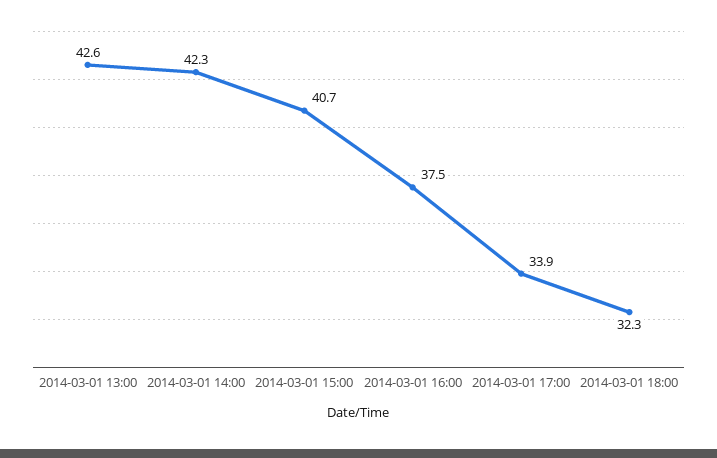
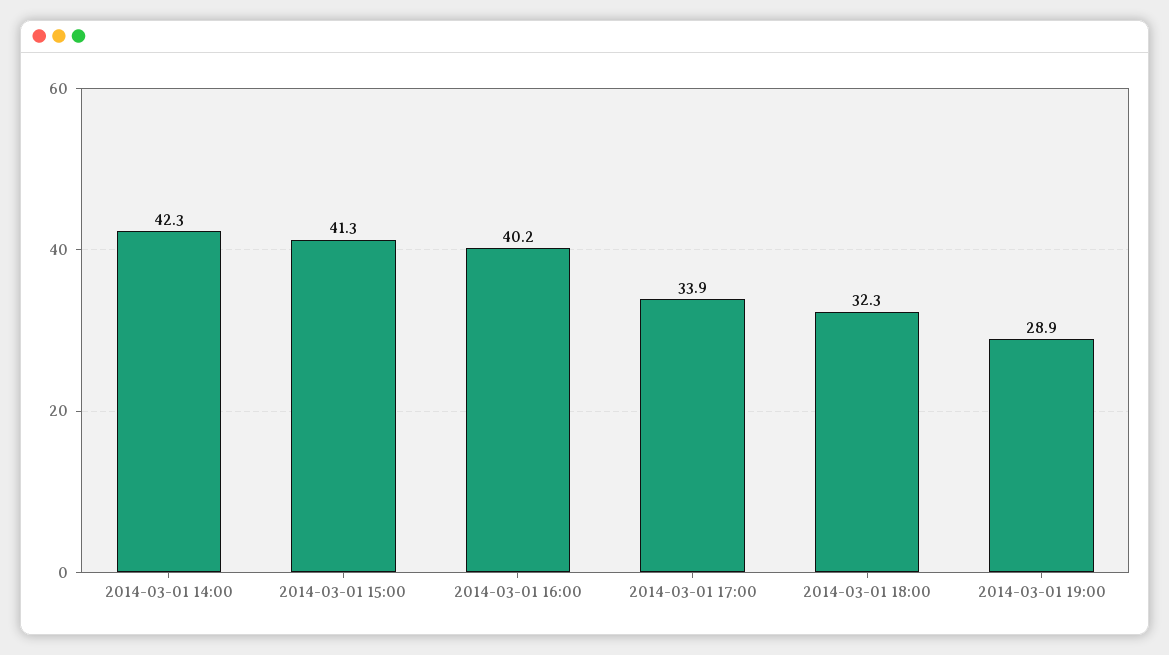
2014-03-01 13:00: 42.6 -> none
2014-03-01 15:00: 40.7 -> 41.3
2014-03-01 16:00: 37.5 -> 40.2
2014-03-01 19:00: none -> 28.9

